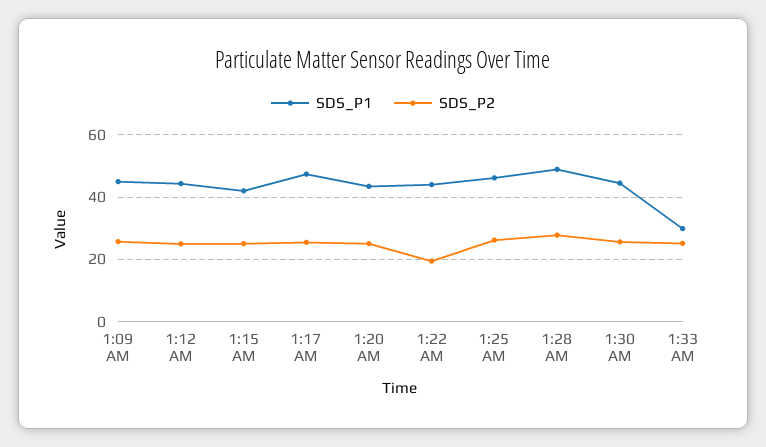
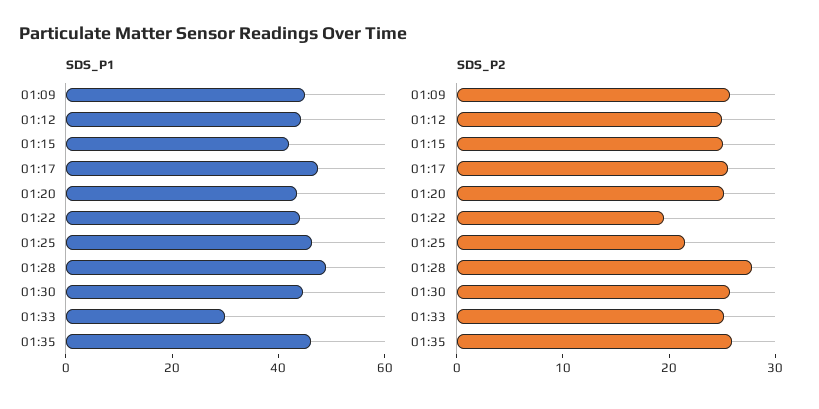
SDS_P2, 1:25 AM: 26 -> 22
SDS_P1, 01:35: none -> 45
SDS_P2, 01:35: none -> 26

